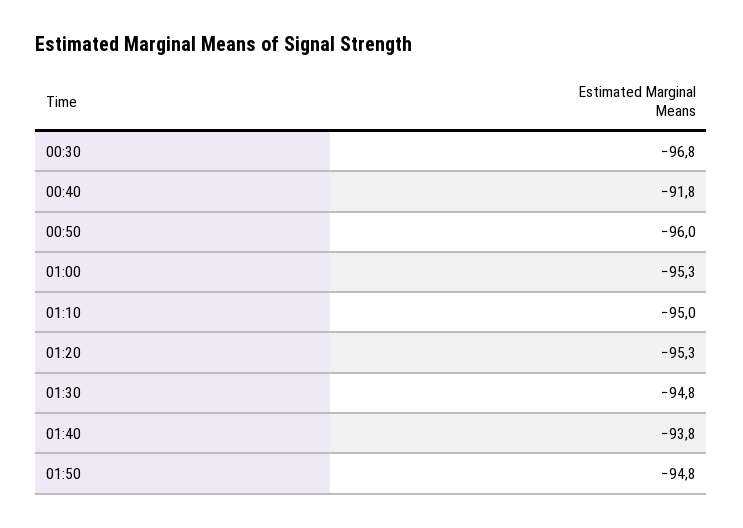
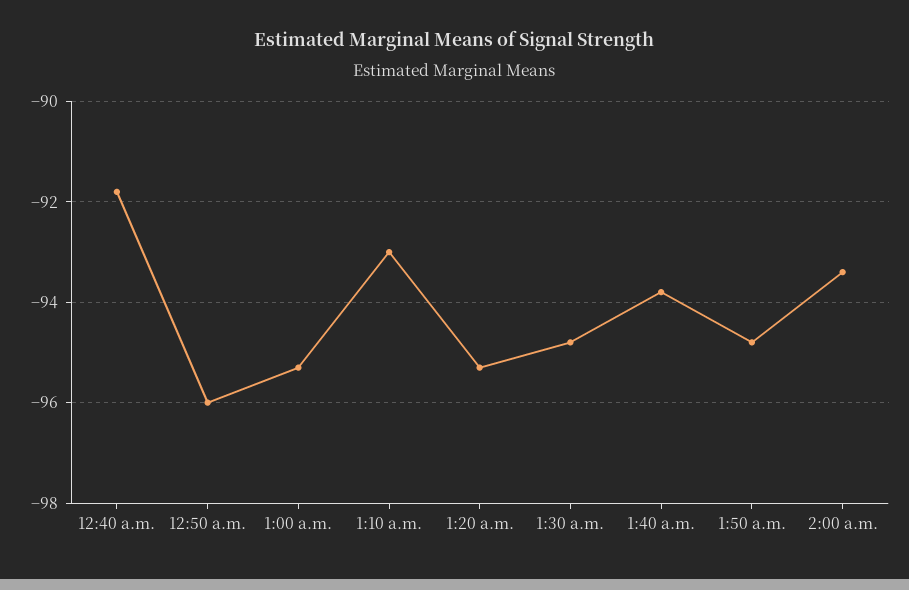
00:30: -96.8 -> none
01:10: -95 -> -93
2:00 a.m.: none -> -93.5

